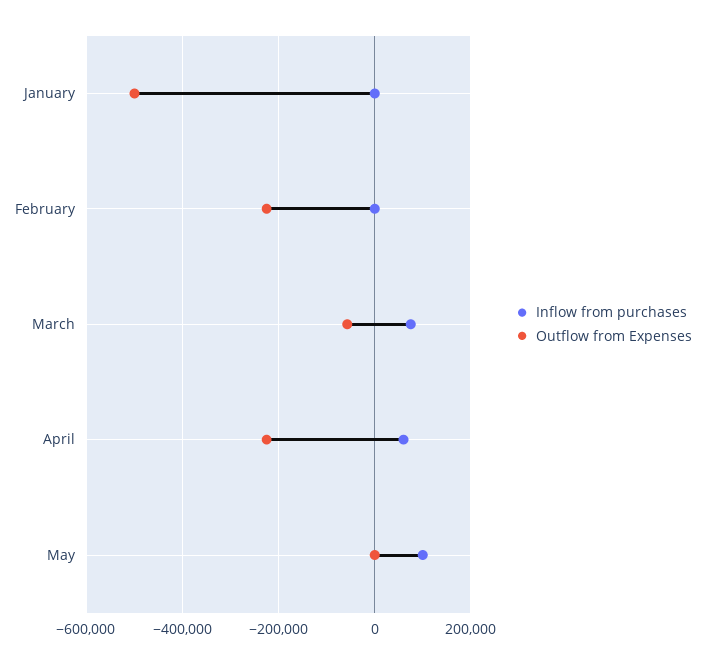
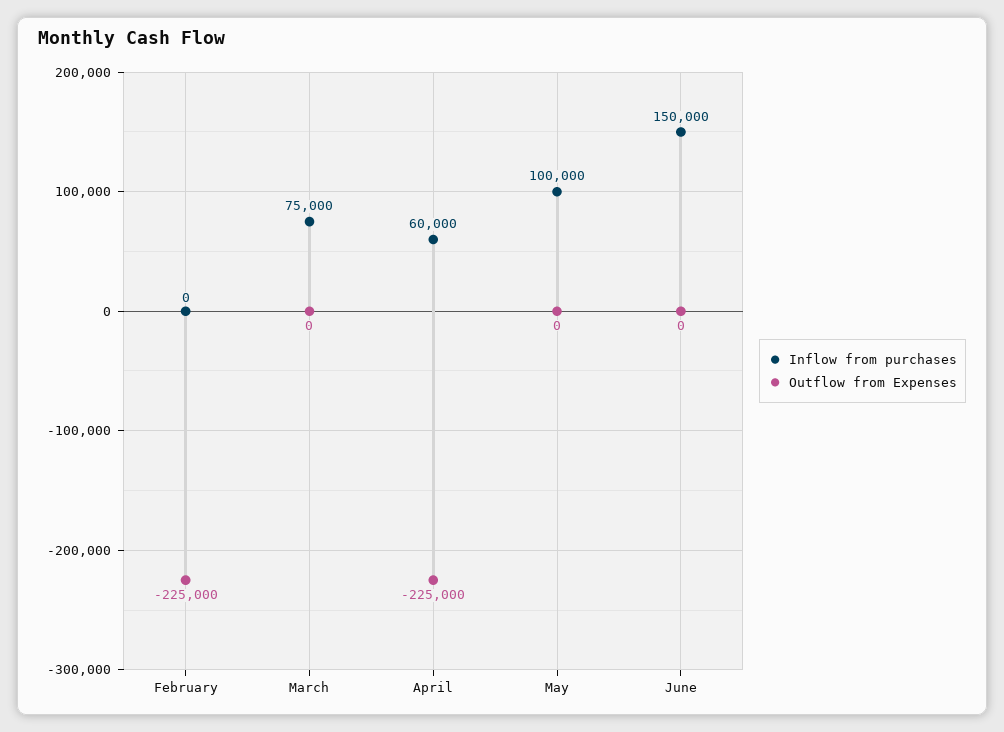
Inflow from purchases, January: 0 -> none
Outflow from Expenses, January: -500000 -> none
Outflow from Expenses, March: -60000 -> 0
Inflow from purchases, June: none -> 150000
Outflow from Expenses, June: none -> 0

